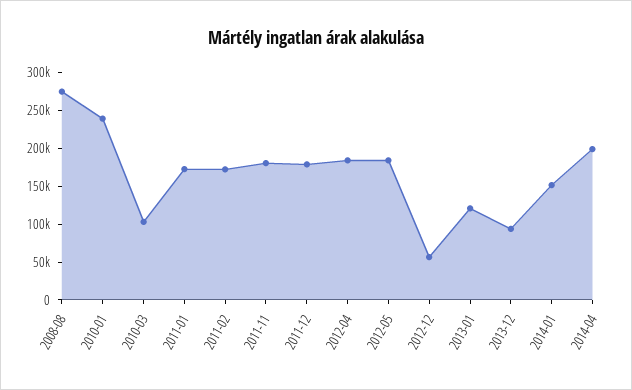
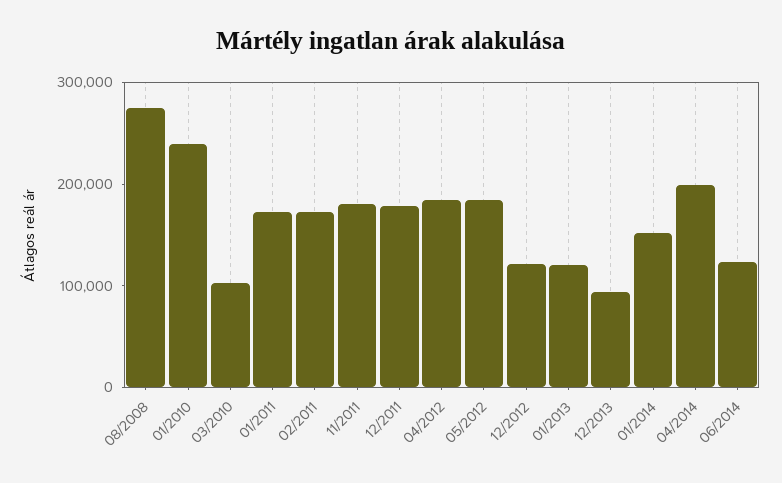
2012-12: 50000 -> 120000
06/2014: none -> 120000

